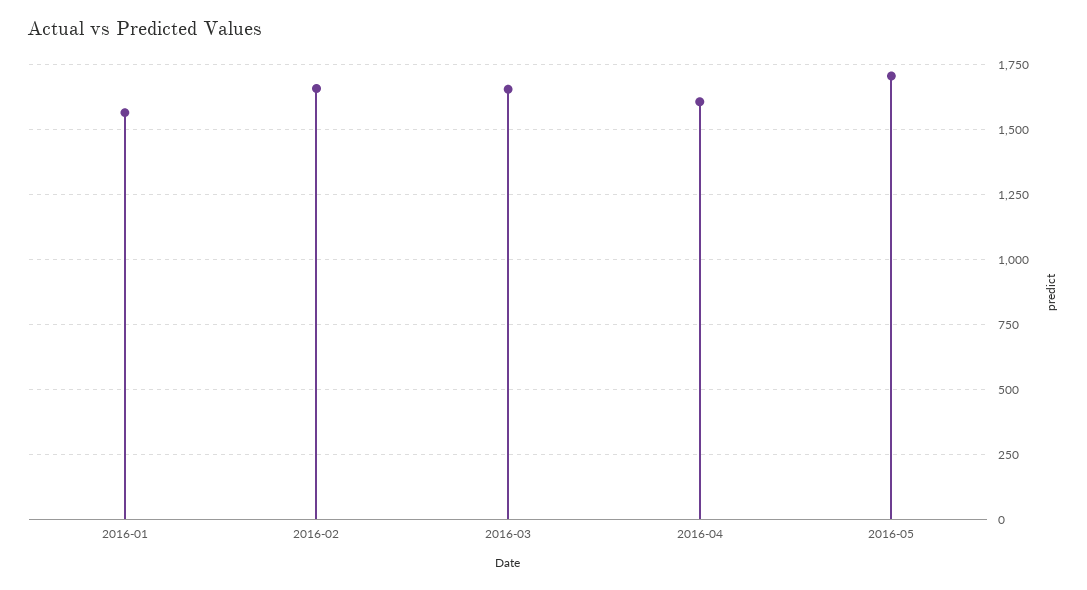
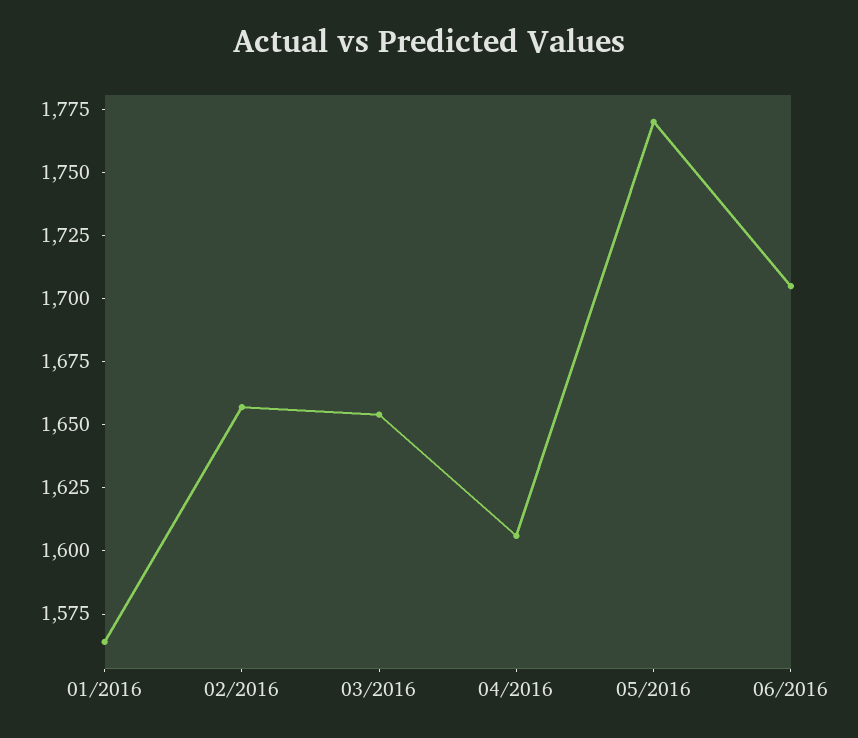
2016-05: 1700 -> 1770
06/2016: none -> 1705

